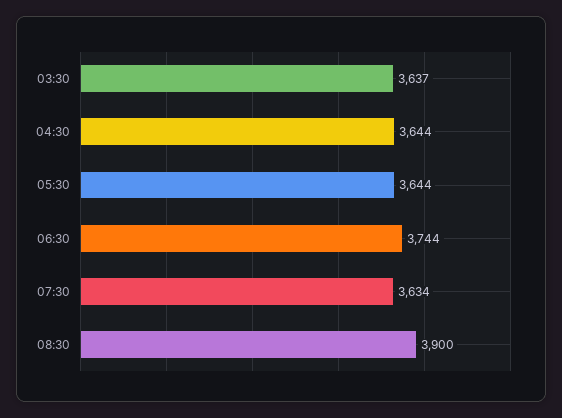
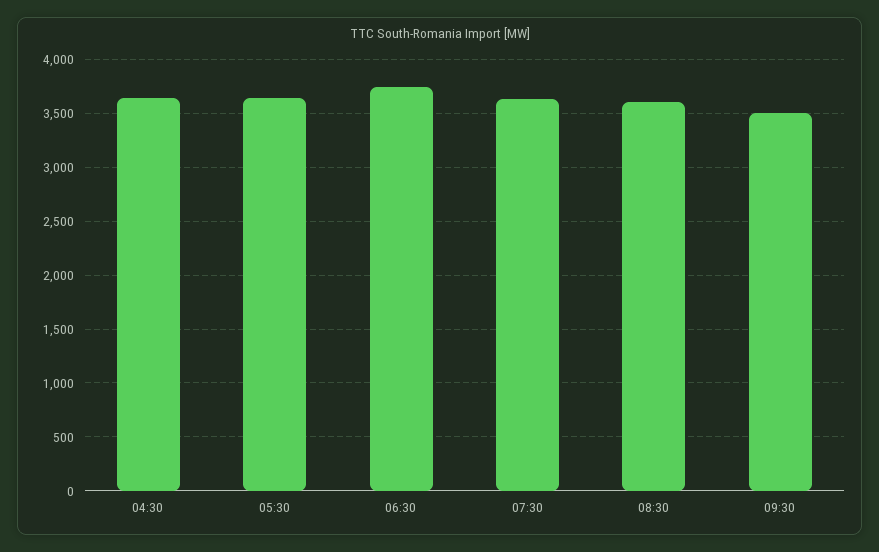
03:30: 3637 -> none
08:30: 3900 -> 3600
09:30: none -> 3500

